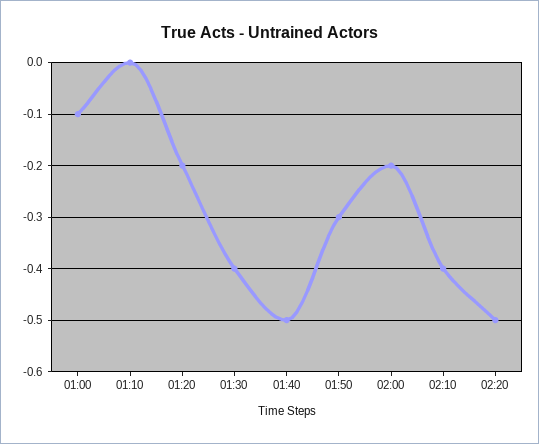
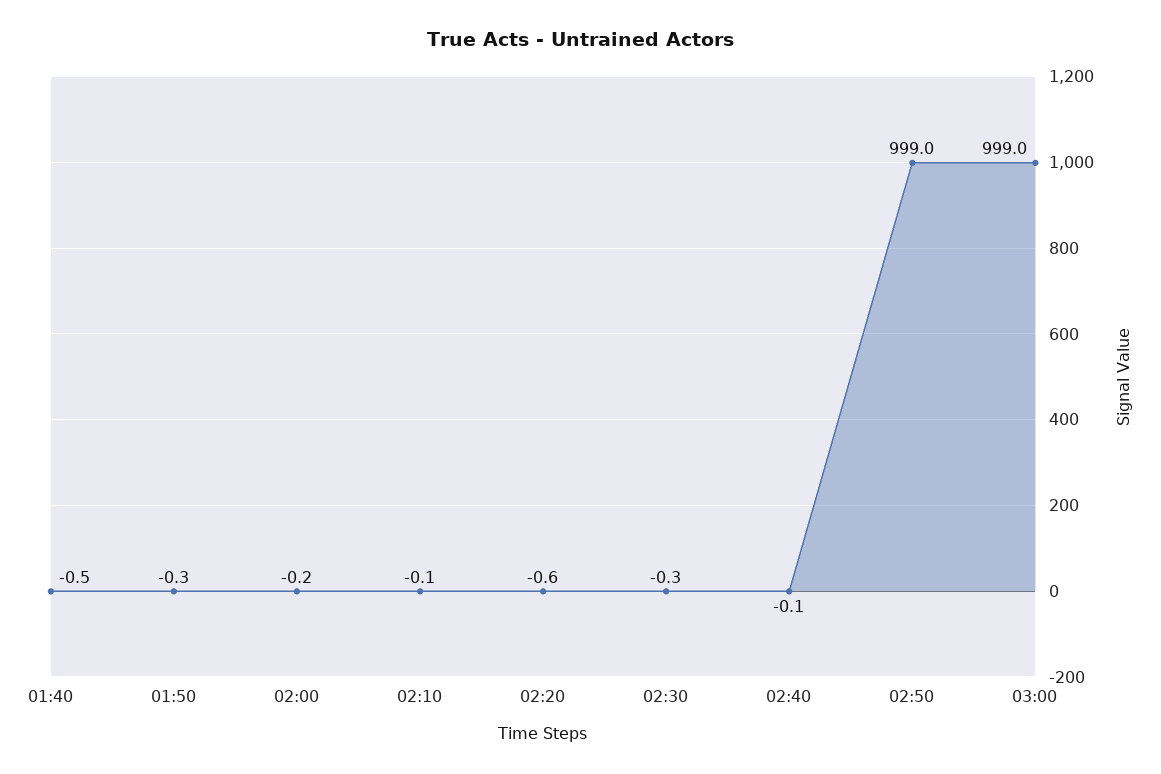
01:00: -0.1 -> none
01:10: 0 -> none
01:20: -0.2 -> none
01:30: -0.4 -> none
02:10: -0.4 -> -0.1
02:20: -0.5 -> -0.6
02:30: none -> -0.3
02:40: none -> -0.1
02:50: none -> 999
03:00: none -> 999

